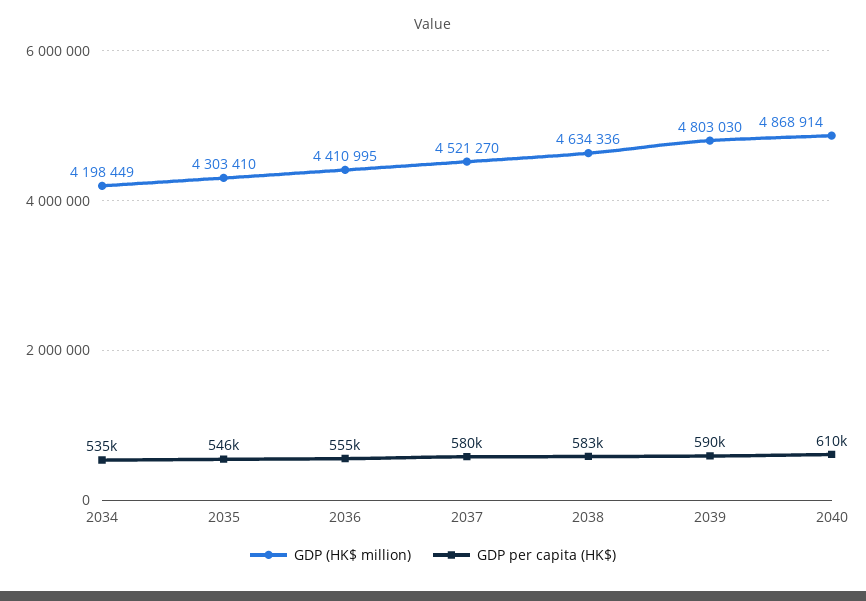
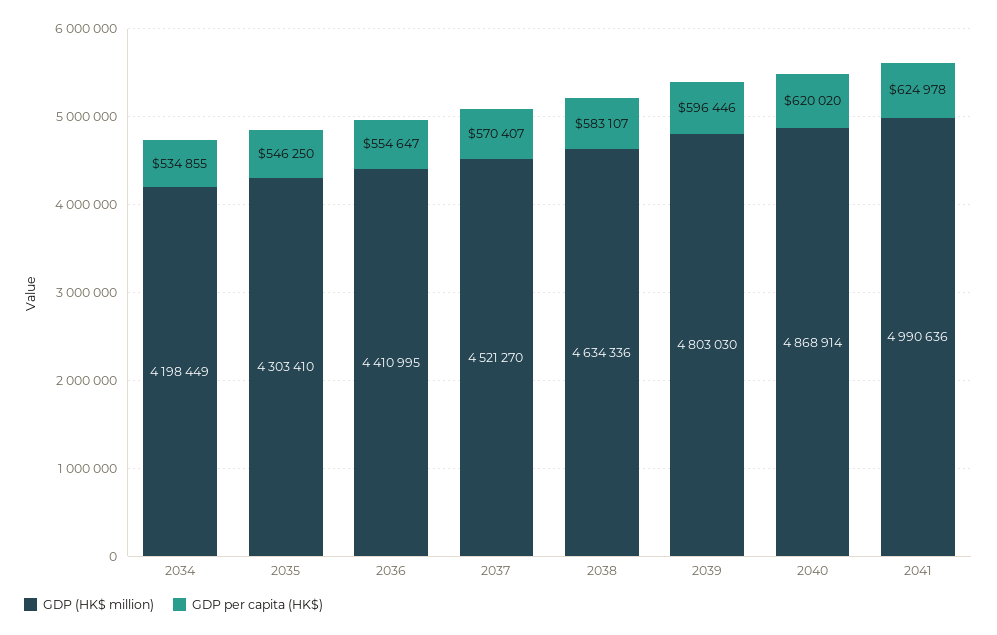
GDP per capita (HK$), 2037: 580000 -> 570407
GDP per capita (HK$), 2039: 590000 -> 596446
GDP per capita (HK$), 2040: 610000 -> 620020
GDP (HK$ million), 2041: none -> 4990636
GDP per capita (HK$), 2041: none -> 624978

